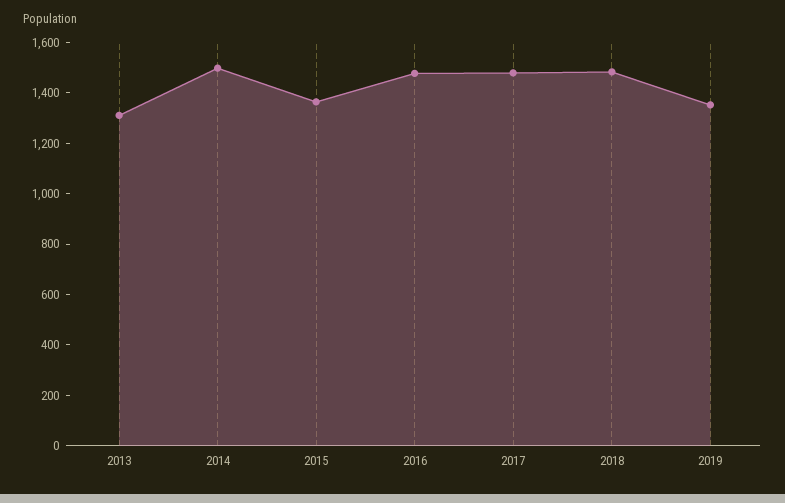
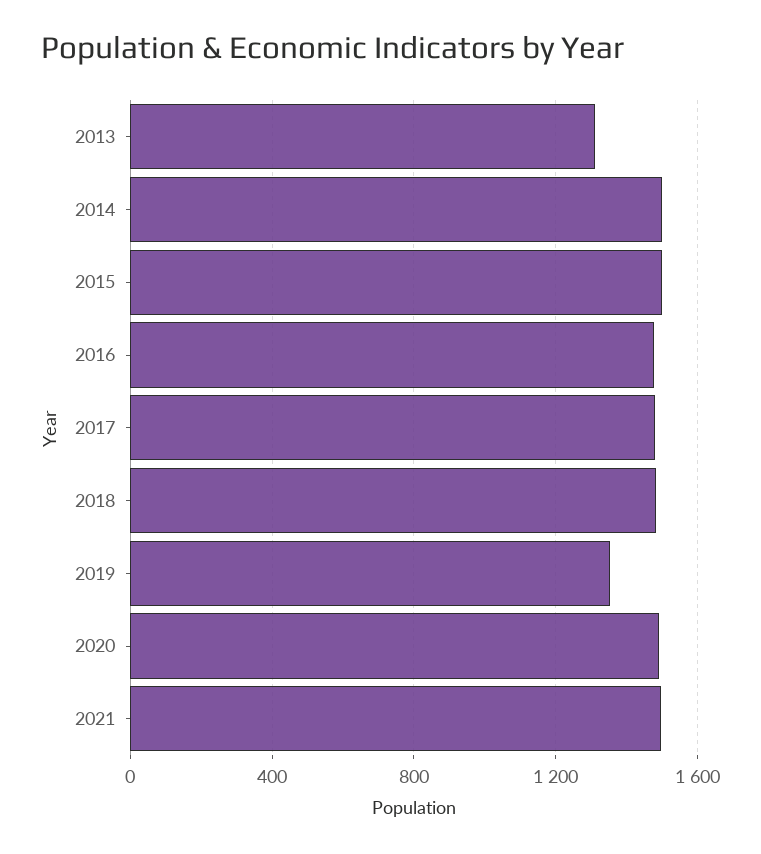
2015: 1350 -> 1500
2020: none -> 1500
2021: none -> 1500

